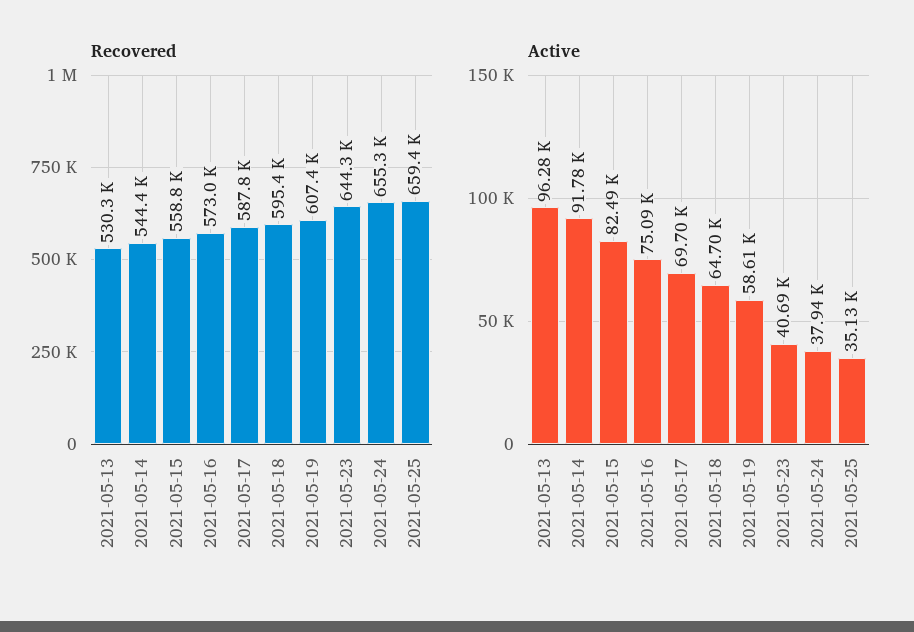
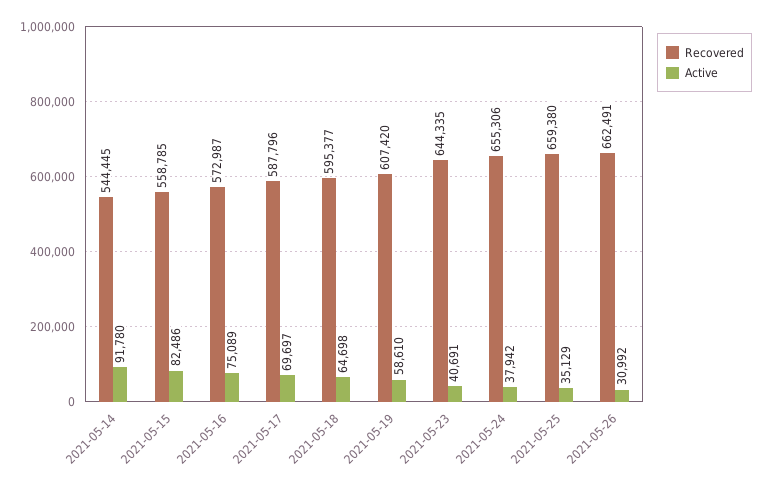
Recovered, 2021-05-13: 530300 -> none
Active, 2021-05-13: 96280 -> none
Recovered, 2021-05-26: none -> 662491
Active, 2021-05-26: none -> 30992

